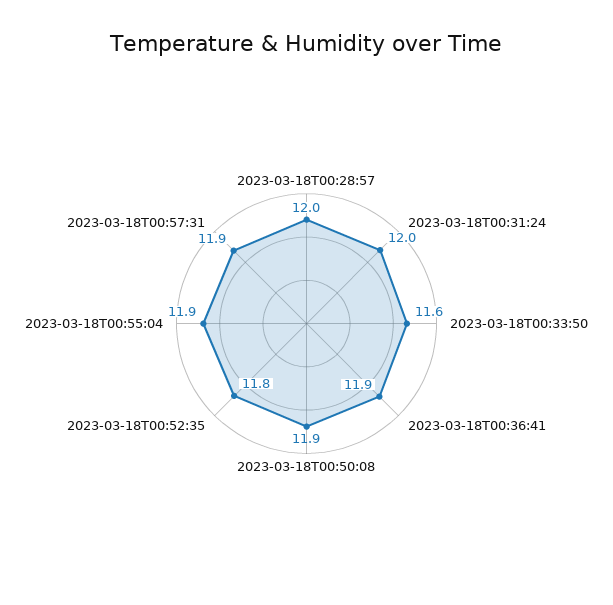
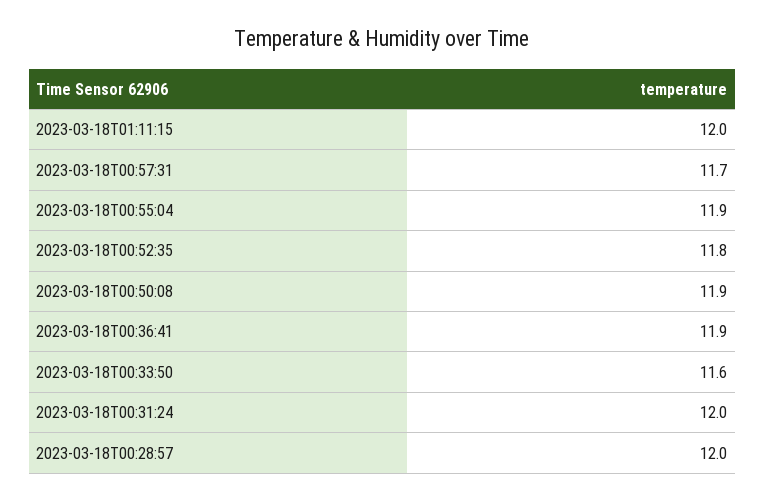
2023-03-18T00:57:31: 11.9 -> 11.7
2023-03-18T01:11:15: none -> 12

